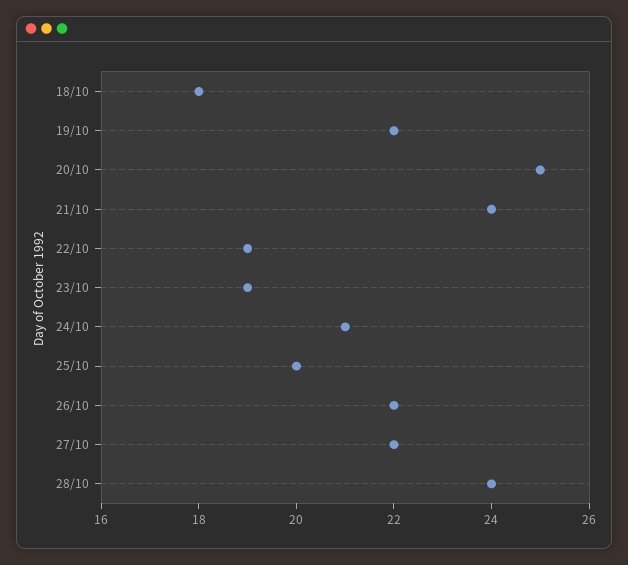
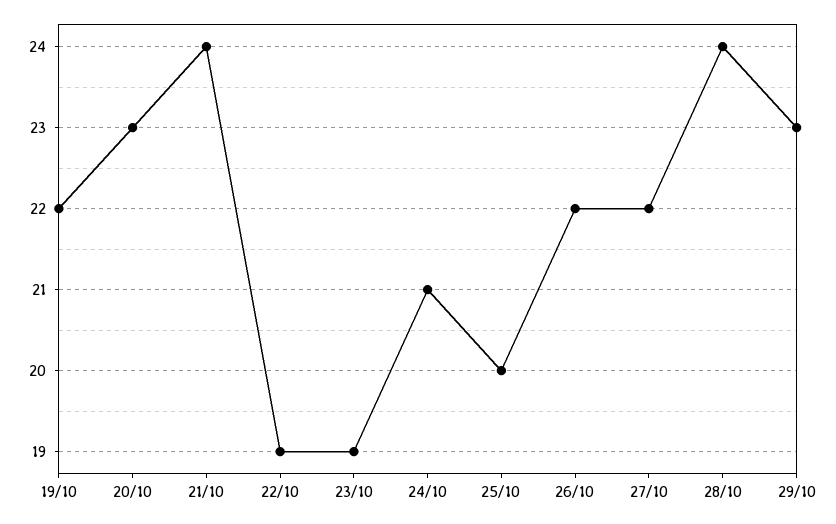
18/10: 18 -> none
20/10: 25 -> 23
29/10: none -> 23

